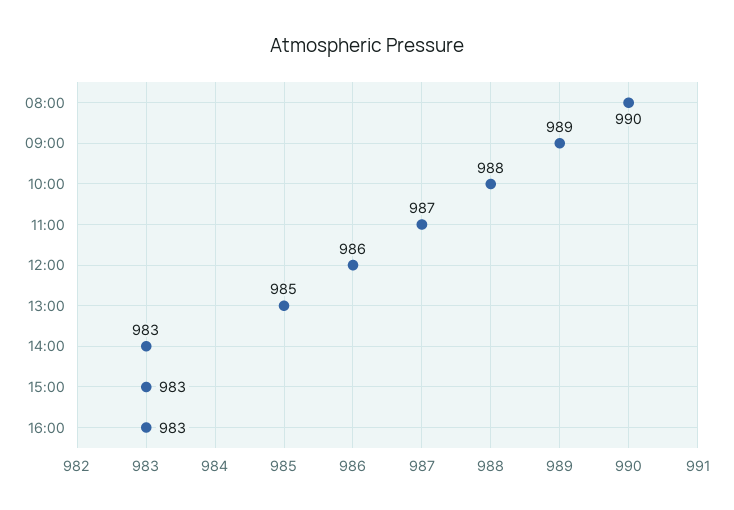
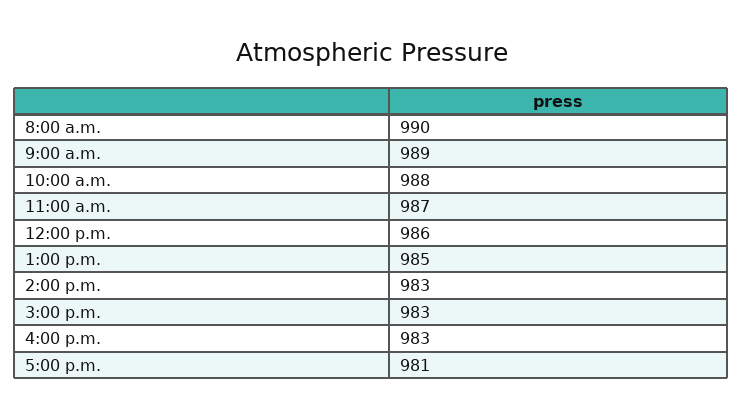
5:00 p.m.: none -> 981

